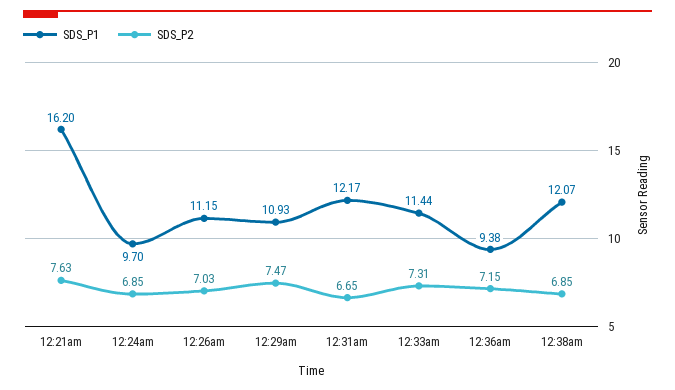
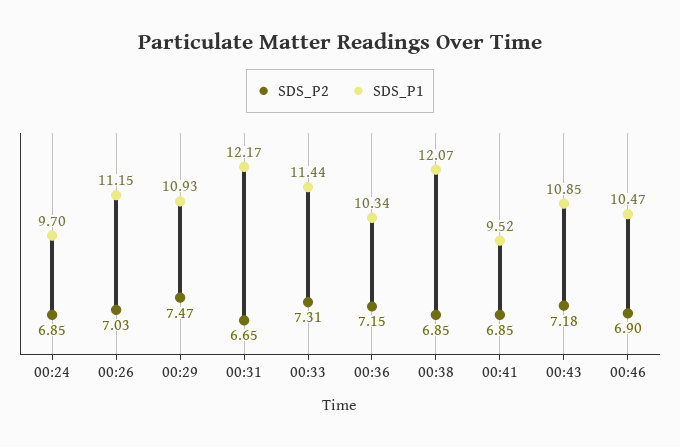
SDS_P1, 12:21am: 16.2 -> none
SDS_P2, 12:21am: 7.63 -> none
SDS_P1, 12:36am: 9.38 -> 10.34
SDS_P2, 00:41: none -> 6.85
SDS_P1, 00:41: none -> 9.52
SDS_P2, 00:43: none -> 7.18
SDS_P1, 00:43: none -> 10.85
SDS_P2, 00:46: none -> 6.9
SDS_P1, 00:46: none -> 10.47

